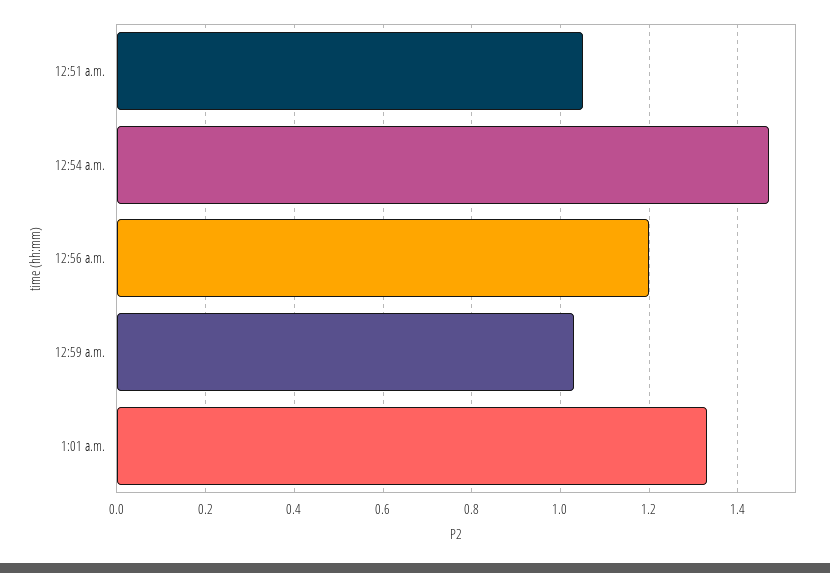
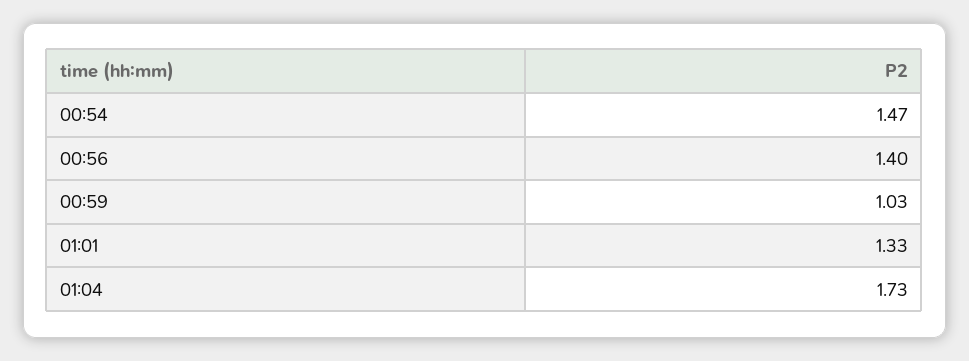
12:51 a.m.: 1.05 -> none
12:56 a.m.: 1.2 -> 1.4
01:04: none -> 1.73

